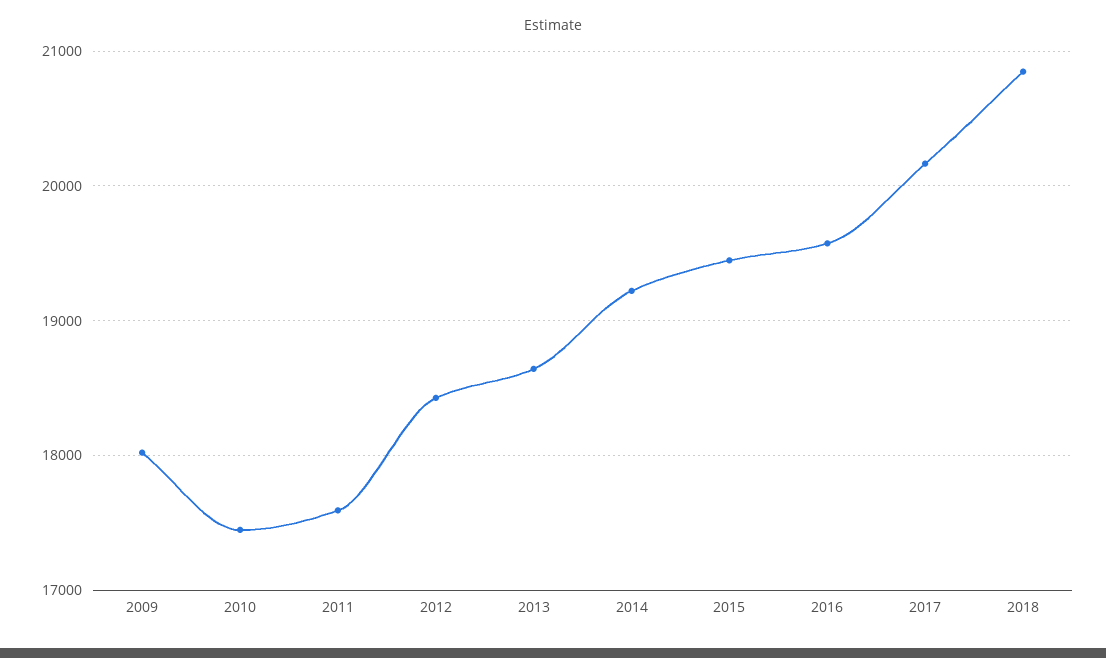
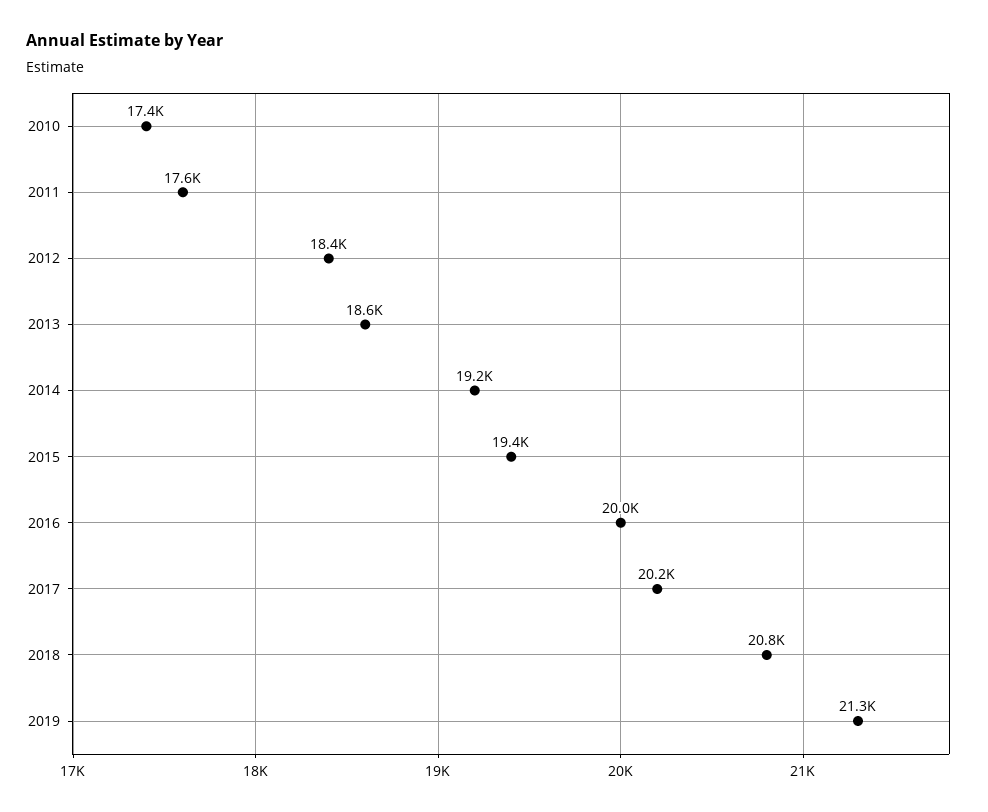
2009: 18000 -> none
2016: 19600 -> 20000
2019: none -> 21300

